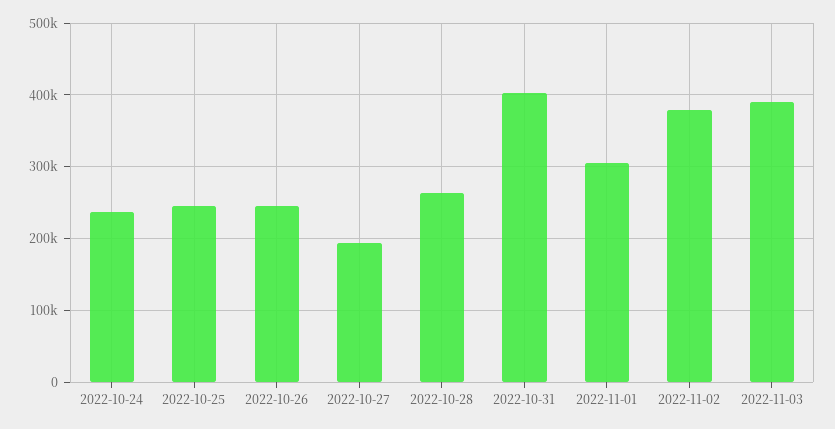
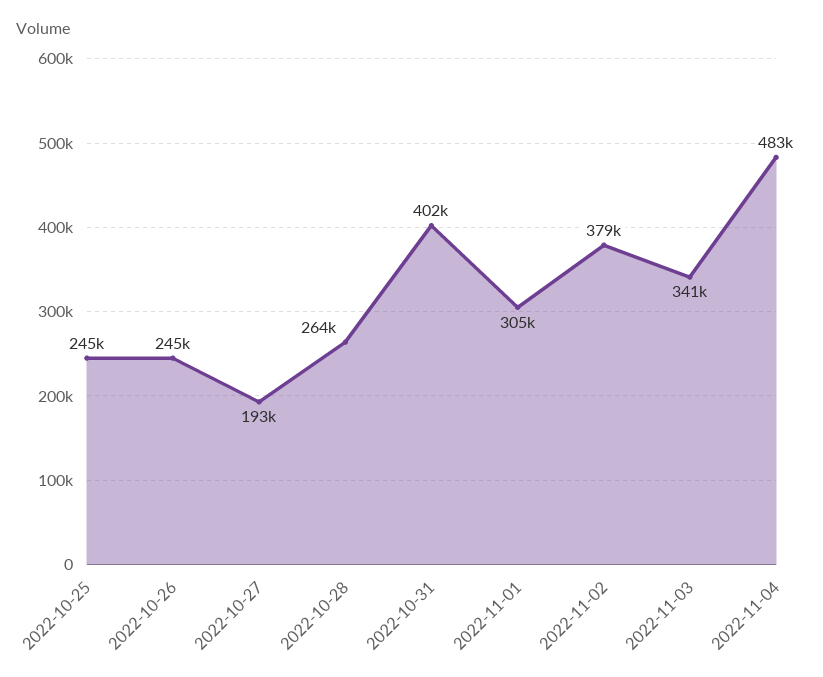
2022-10-24: 240000 -> none
2022-11-03: 390000 -> 341000
2022-11-04: none -> 483000

